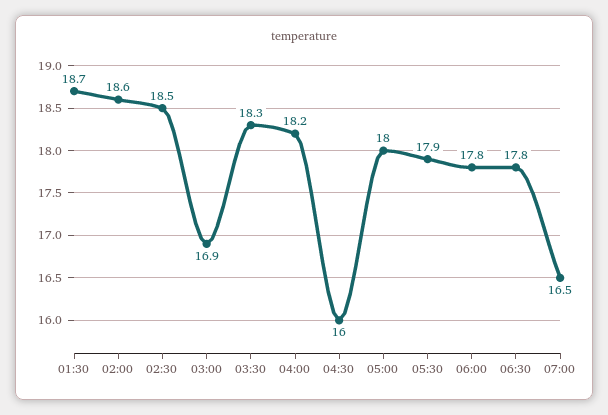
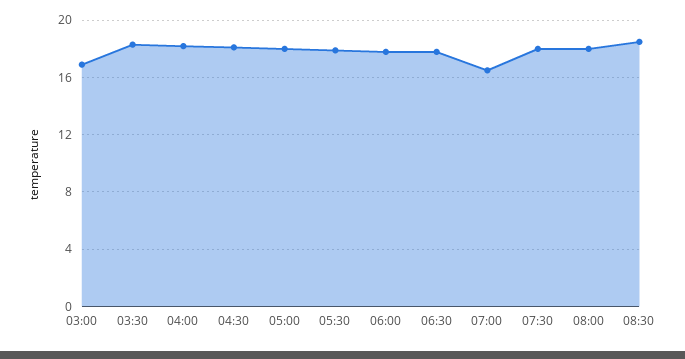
01:30: 18.7 -> none
02:00: 18.6 -> none
02:30: 18.5 -> none
04:30: 16 -> 18
07:30: none -> 18
08:00: none -> 18
08:30: none -> 18.5

